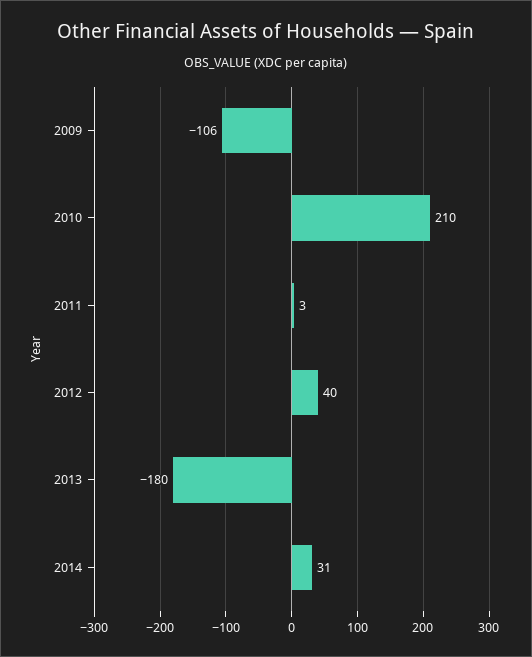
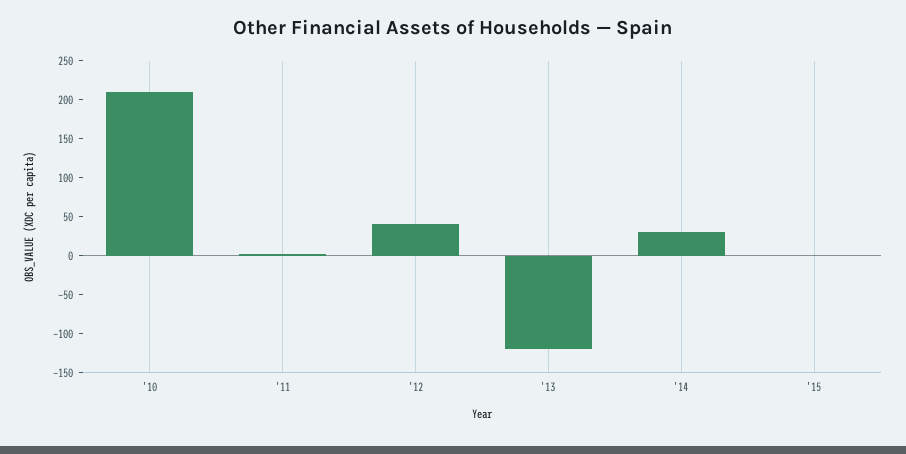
2009: -106 -> none
2013: -180 -> -125
'15: none -> 0

